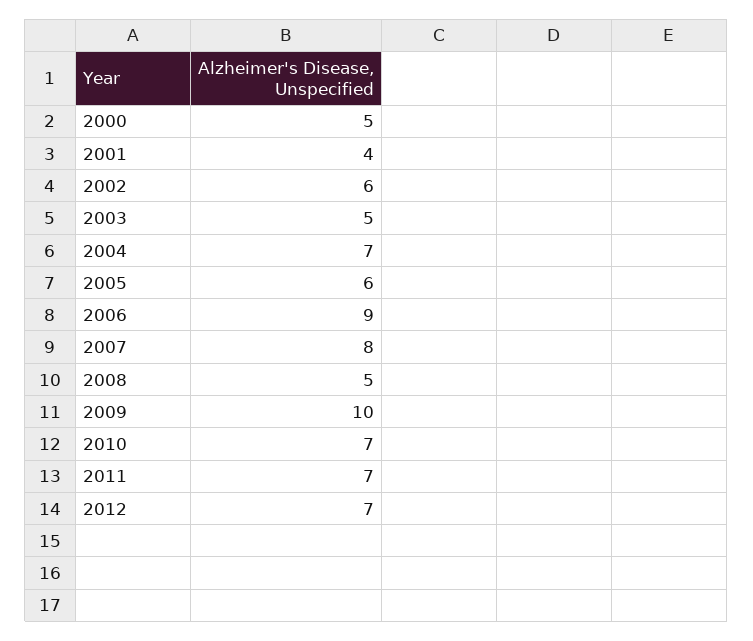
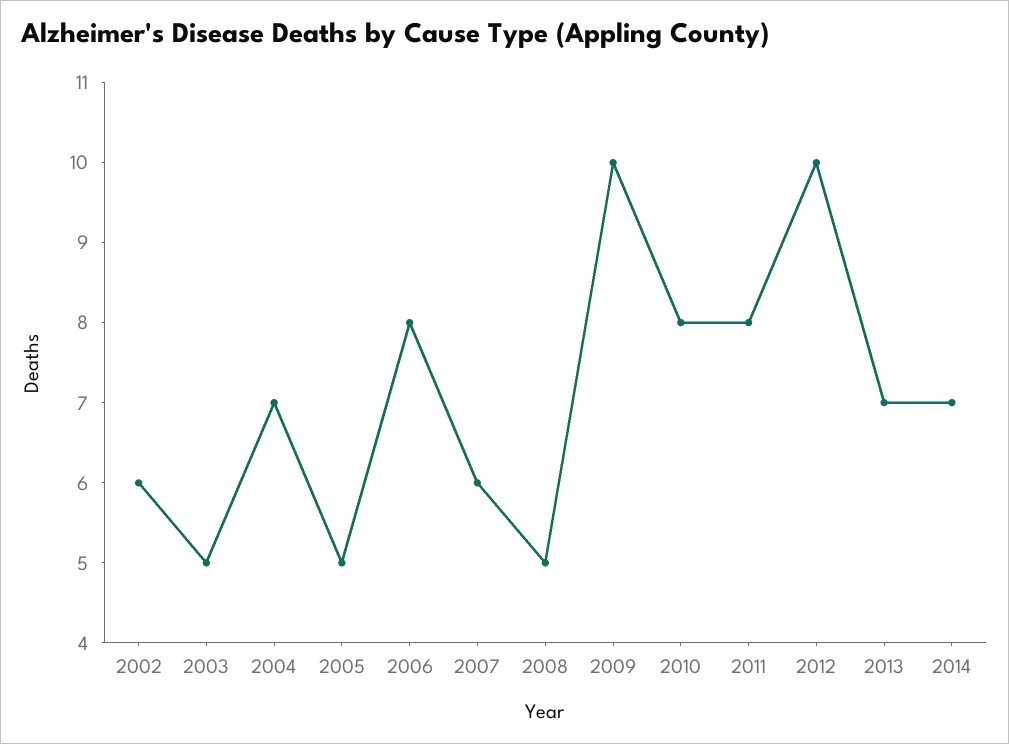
2000: 5 -> none
2001: 4 -> none
2005: 6 -> 5
2006: 9 -> 8
2007: 8 -> 6
2010: 7 -> 8
2011: 7 -> 8
2012: 7 -> 10
2013: none -> 7
2014: none -> 7

